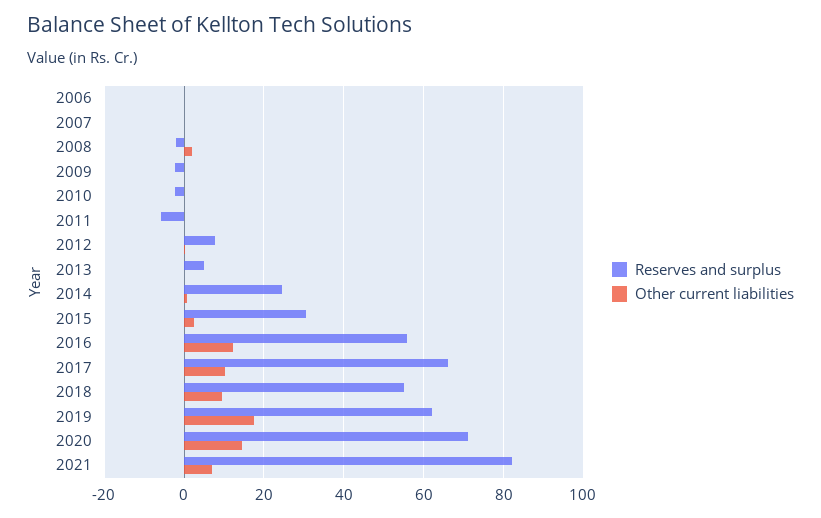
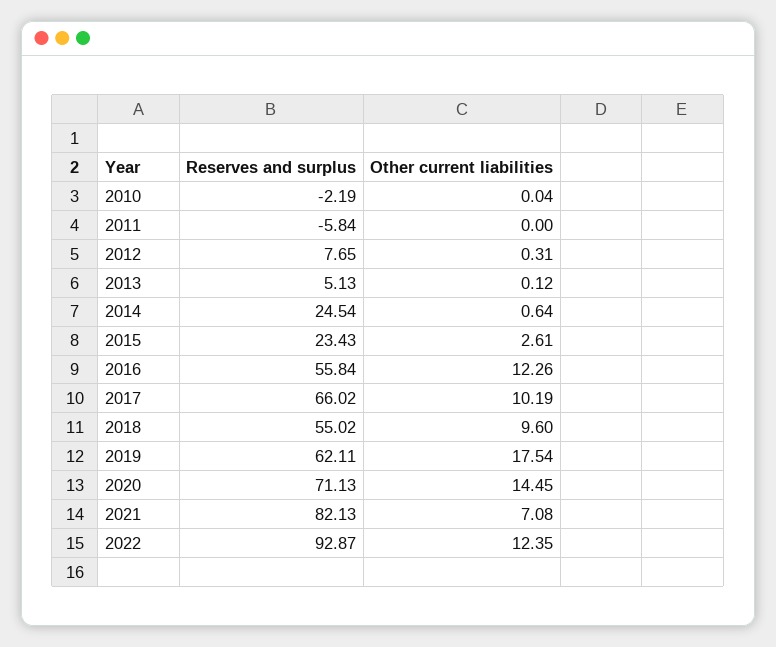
Reserves and surplus, 2006: 0 -> none
Other current liabilities, 2006: 0 -> none
Reserves and surplus, 2007: 0 -> none
Other current liabilities, 2007: 0 -> none
Reserves and surplus, 2008: -2 -> none
Other current liabilities, 2008: 2 -> none
Reserves and surplus, 2009: -2 -> none
Other current liabilities, 2009: 0 -> none
Reserves and surplus, 2015: 30 -> 23.43
Reserves and surplus, 2022: none -> 92.87
Other current liabilities, 2022: none -> 12.35

